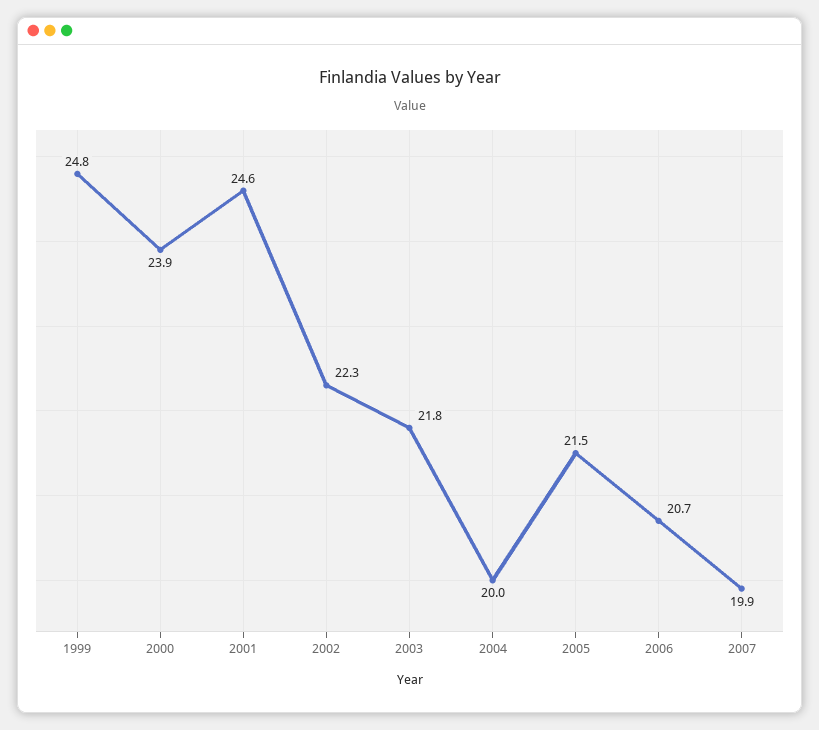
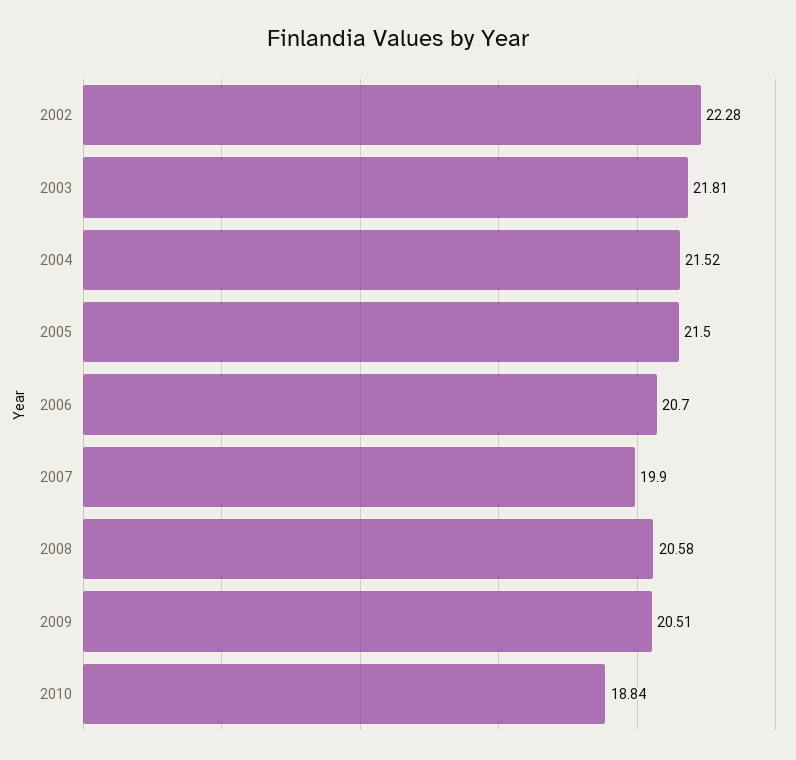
1999: 24.8 -> none
2000: 23.9 -> none
2001: 24.6 -> none
2004: 20 -> 21.52
2008: none -> 20.58
2009: none -> 20.51
2010: none -> 18.84

